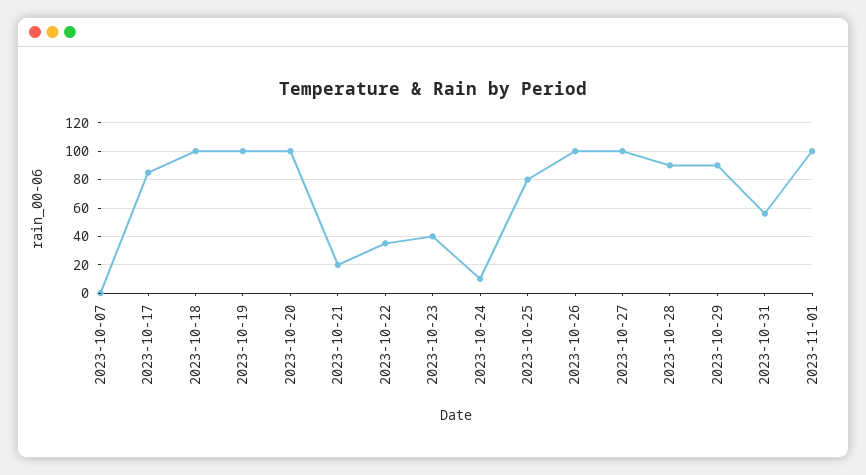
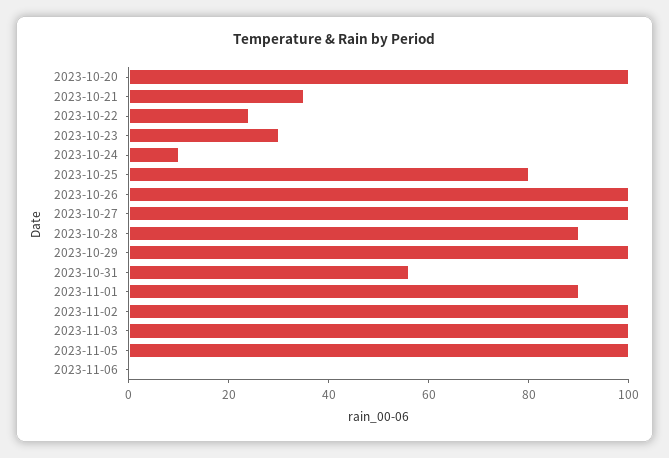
2023-10-07: 0 -> none
2023-10-17: 85 -> none
2023-10-18: 100 -> none
2023-10-19: 100 -> none
2023-10-21: 20 -> 35
2023-10-22: 35 -> 25
2023-10-23: 40 -> 30
2023-10-29: 90 -> 100
2023-11-01: 100 -> 90
2023-11-02: none -> 100
2023-11-03: none -> 100
2023-11-05: none -> 100
2023-11-06: none -> 0

